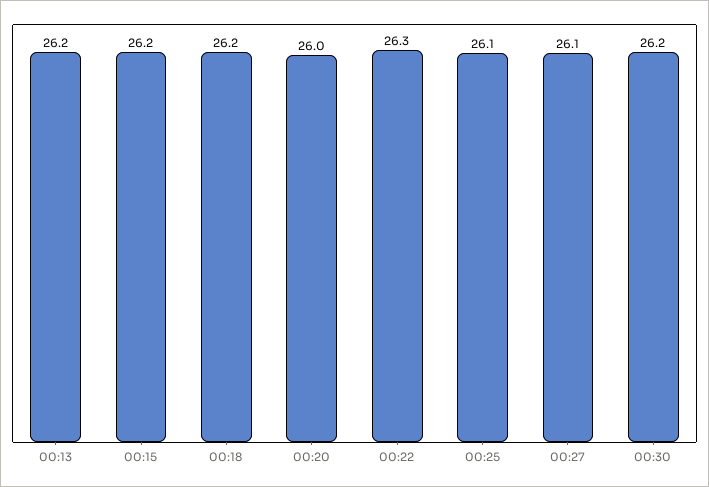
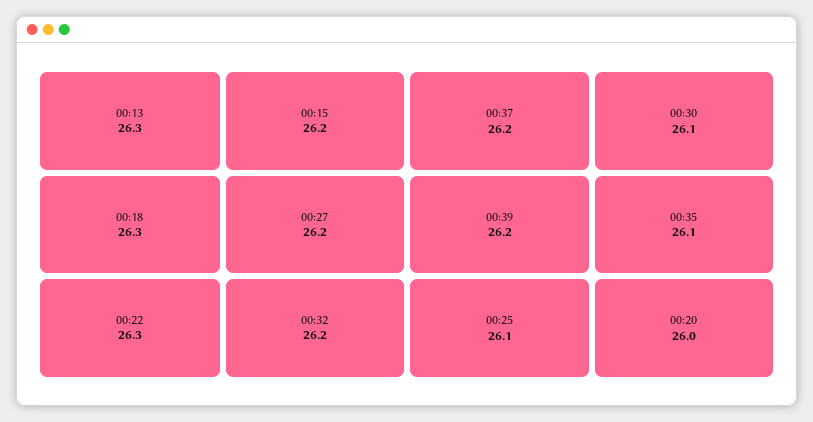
00:13: 26.2 -> 26.3
00:18: 26.2 -> 26.3
00:27: 26.1 -> 26.2
00:30: 26.2 -> 26.1
00:32: none -> 26.2
00:37: none -> 26.2
00:39: none -> 26.2
00:35: none -> 26.1

